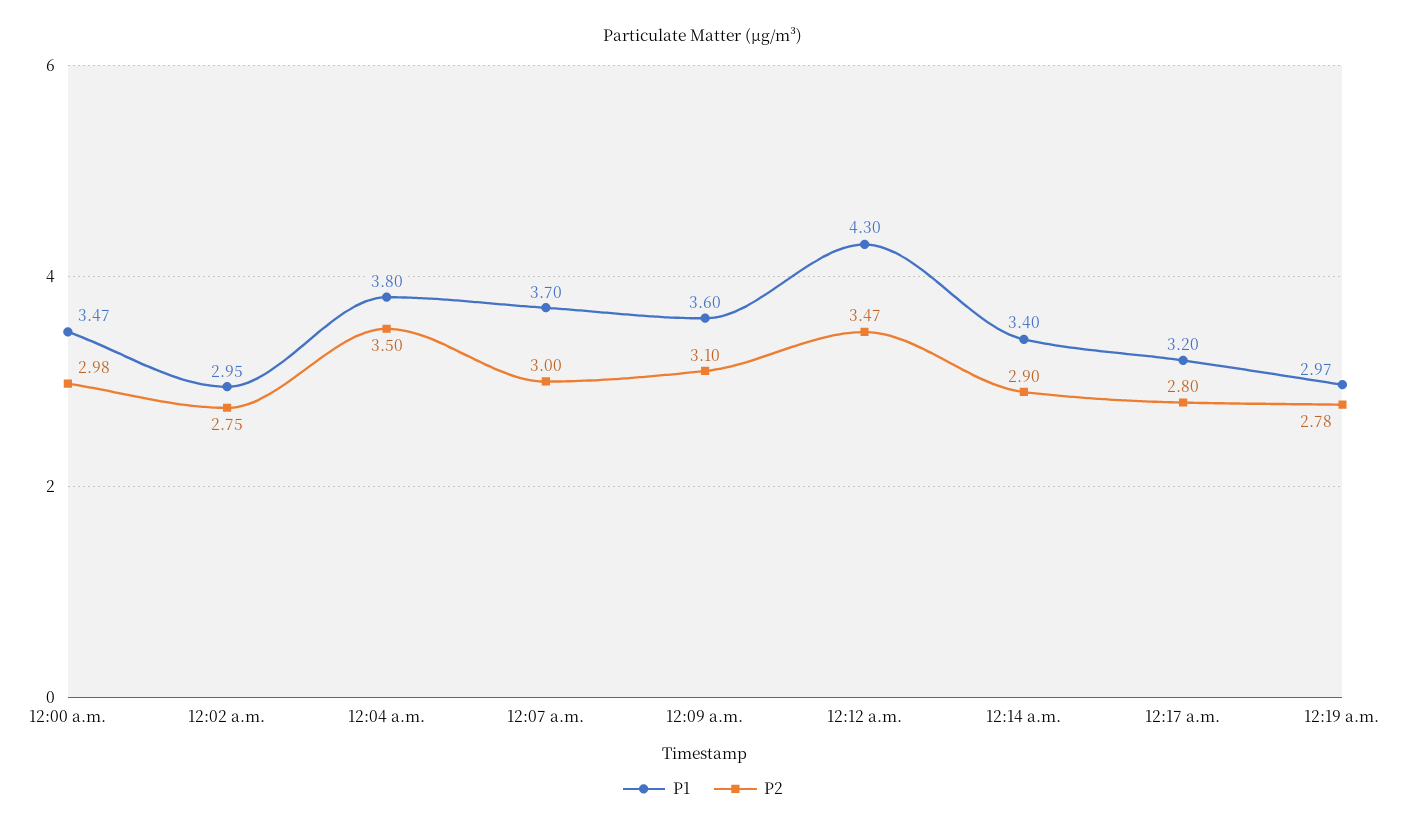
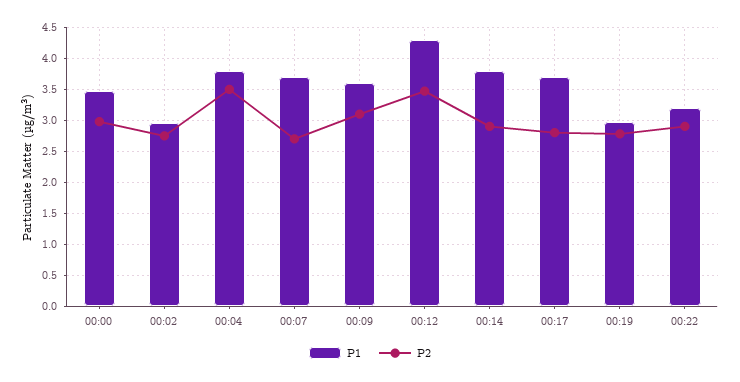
P2, 12:07 a.m.: 3 -> 2.7
P1, 12:14 a.m.: 3.4 -> 3.8
P1, 12:17 a.m.: 3.2 -> 3.7
P1, 00:22: none -> 3.2
P2, 00:22: none -> 2.9

